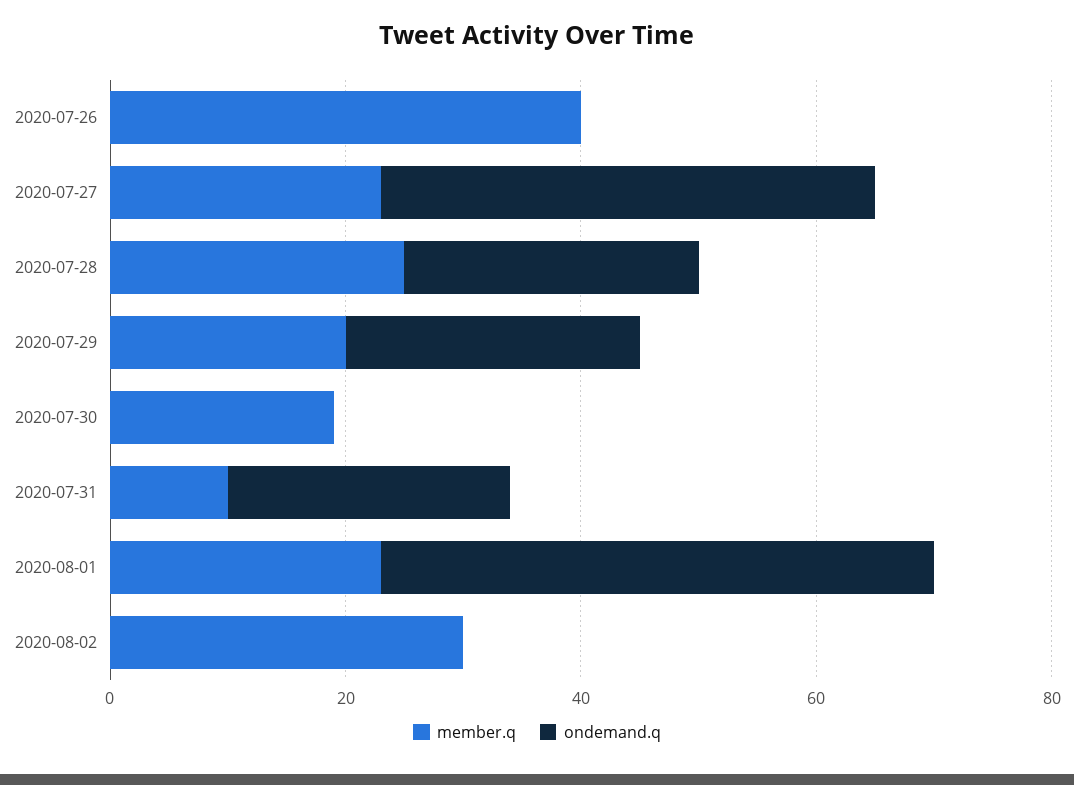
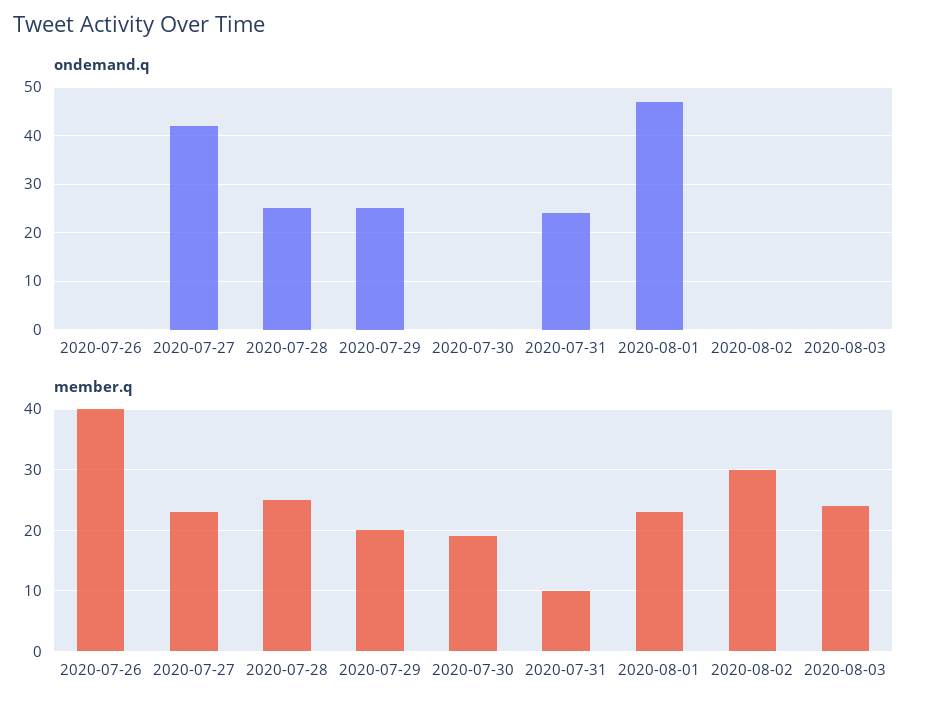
ondemand.q, 2020-08-03: none -> 0
member.q, 2020-08-03: none -> 24

